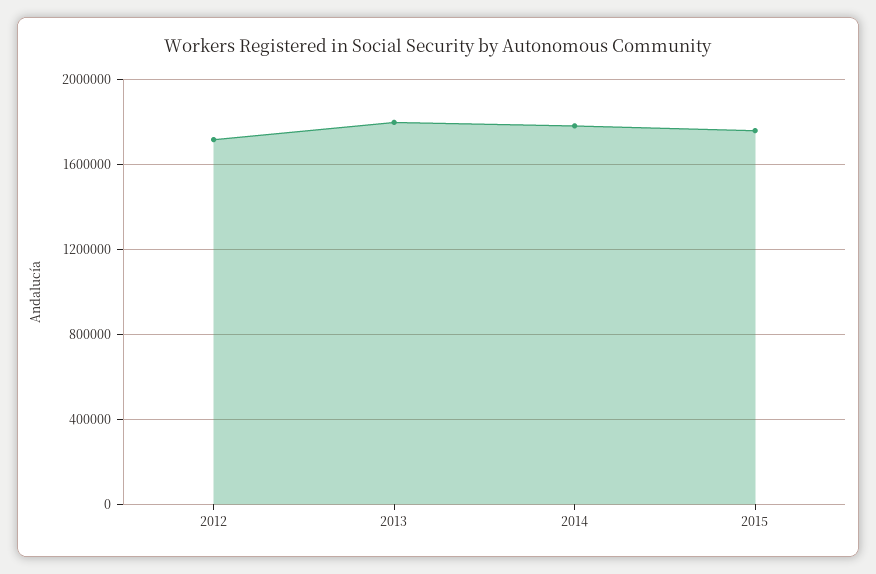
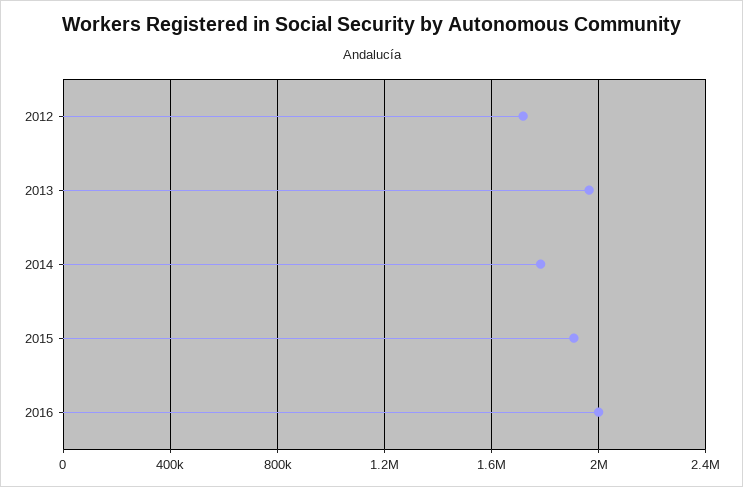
2013: 1800000 -> 1950000
2015: 1750000 -> 1900000
2016: none -> 2000000

